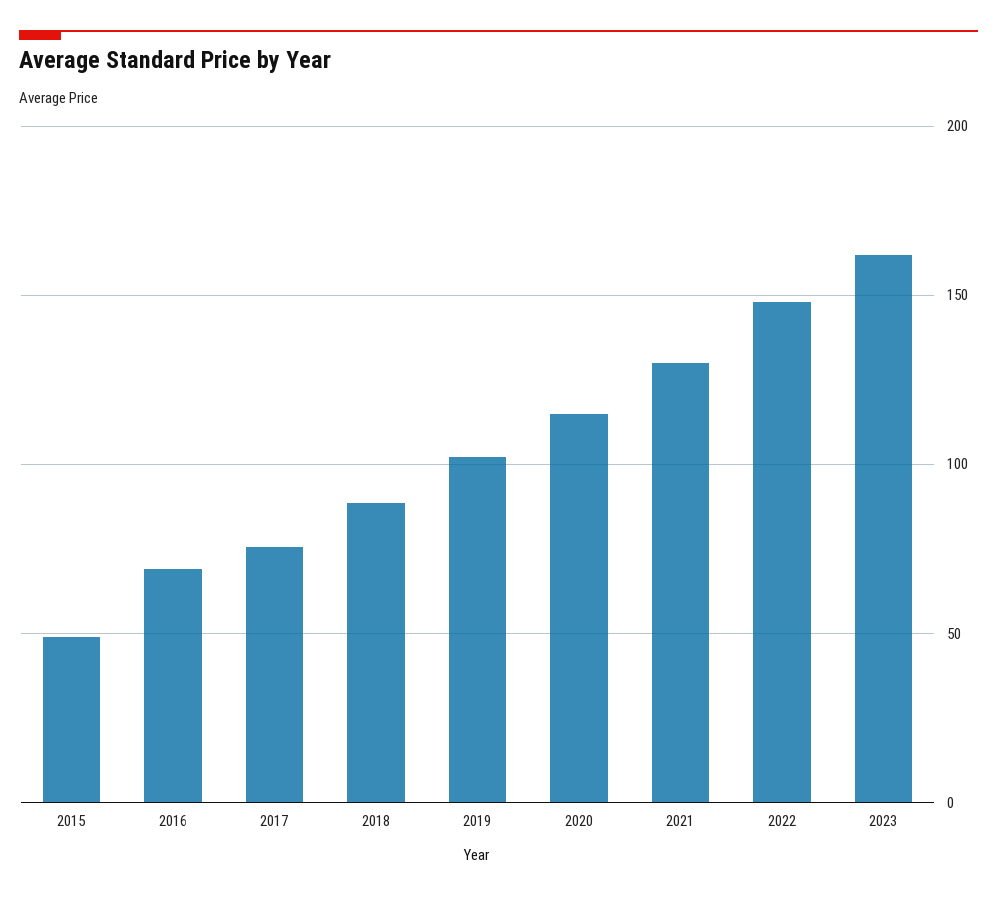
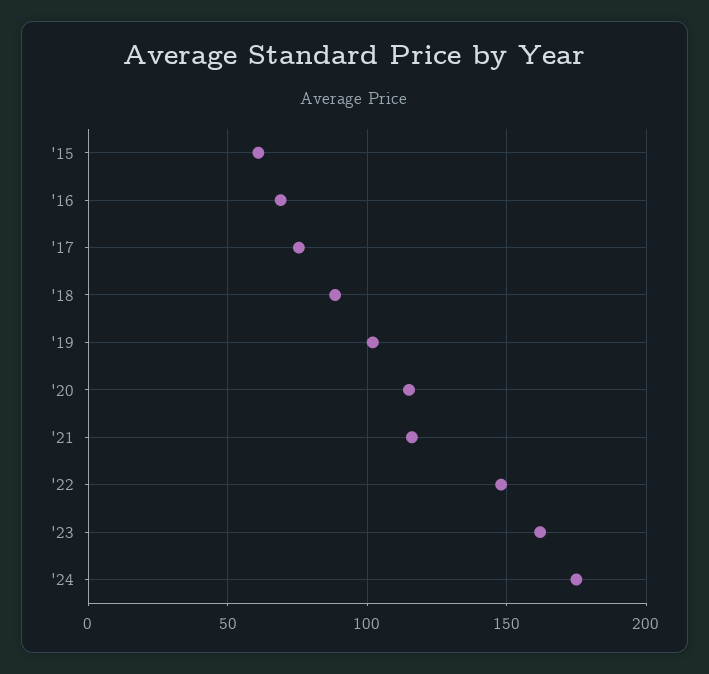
2015: 50 -> 60
2021: 130 -> 115
'24: none -> 175

